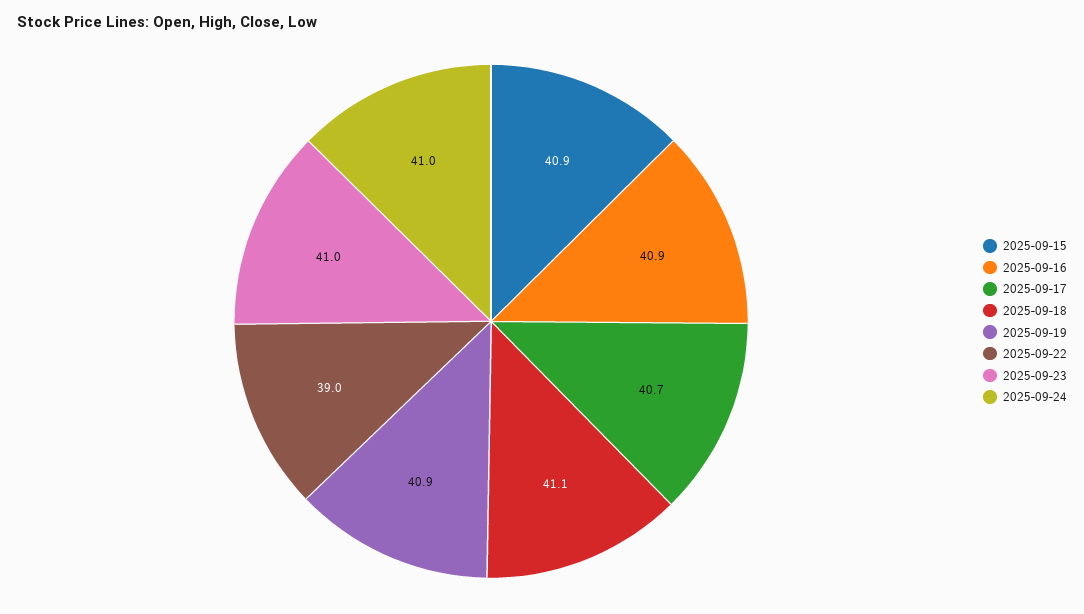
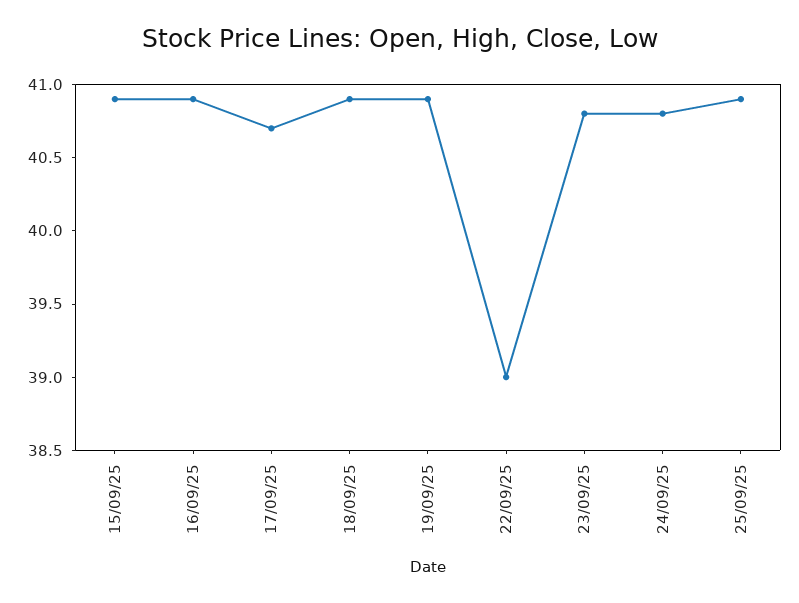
2025-09-18: 41.1 -> 40.9
2025-09-23: 41 -> 40.8
2025-09-24: 41 -> 40.8
25/09/25: none -> 40.9

